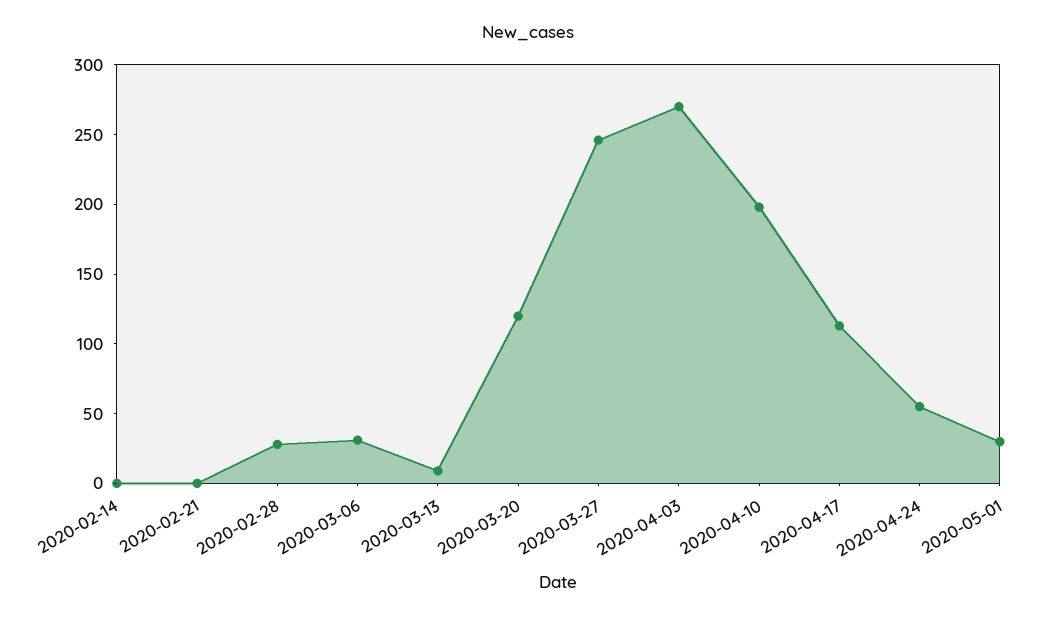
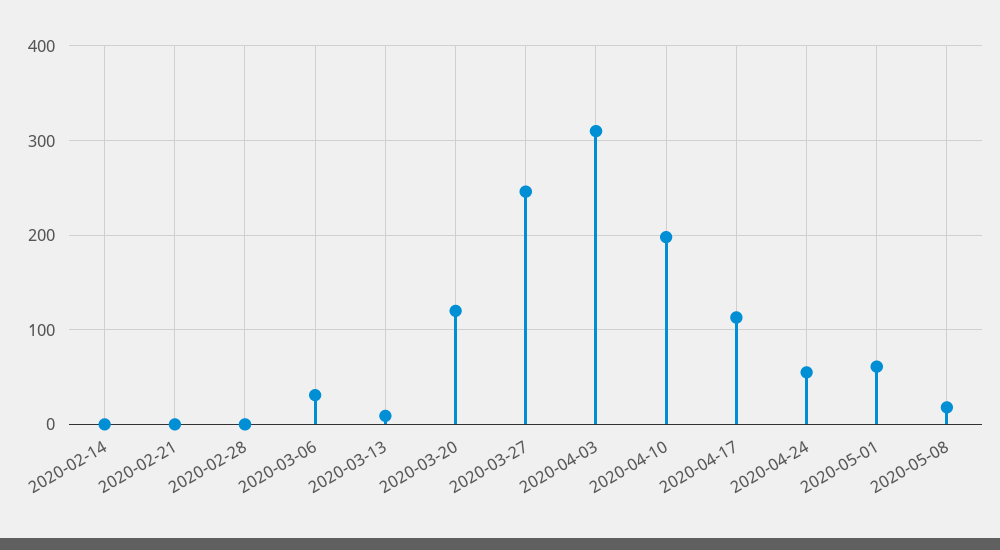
2020-02-28: 30 -> 0
2020-04-03: 270 -> 310
2020-05-01: 30 -> 60
2020-05-08: none -> 20

